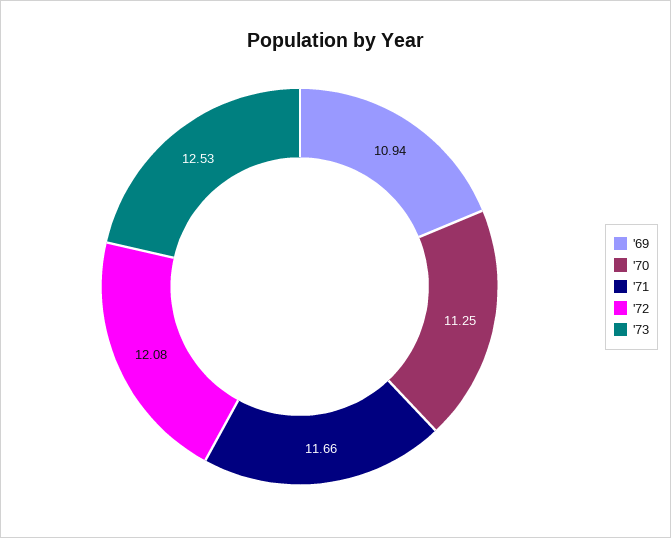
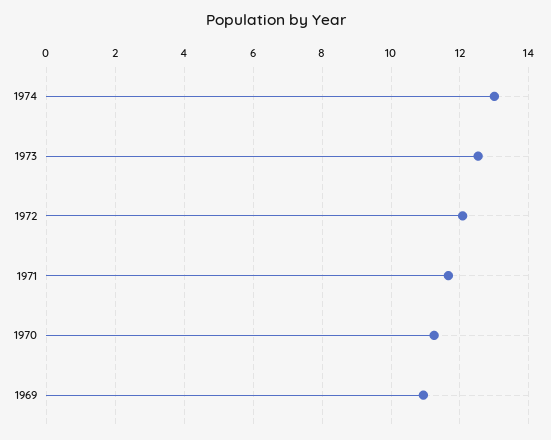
1974: none -> 13

